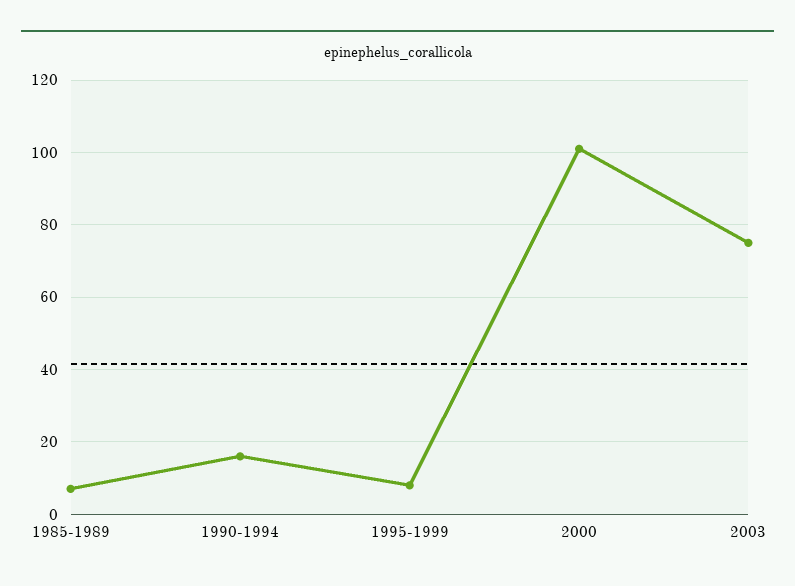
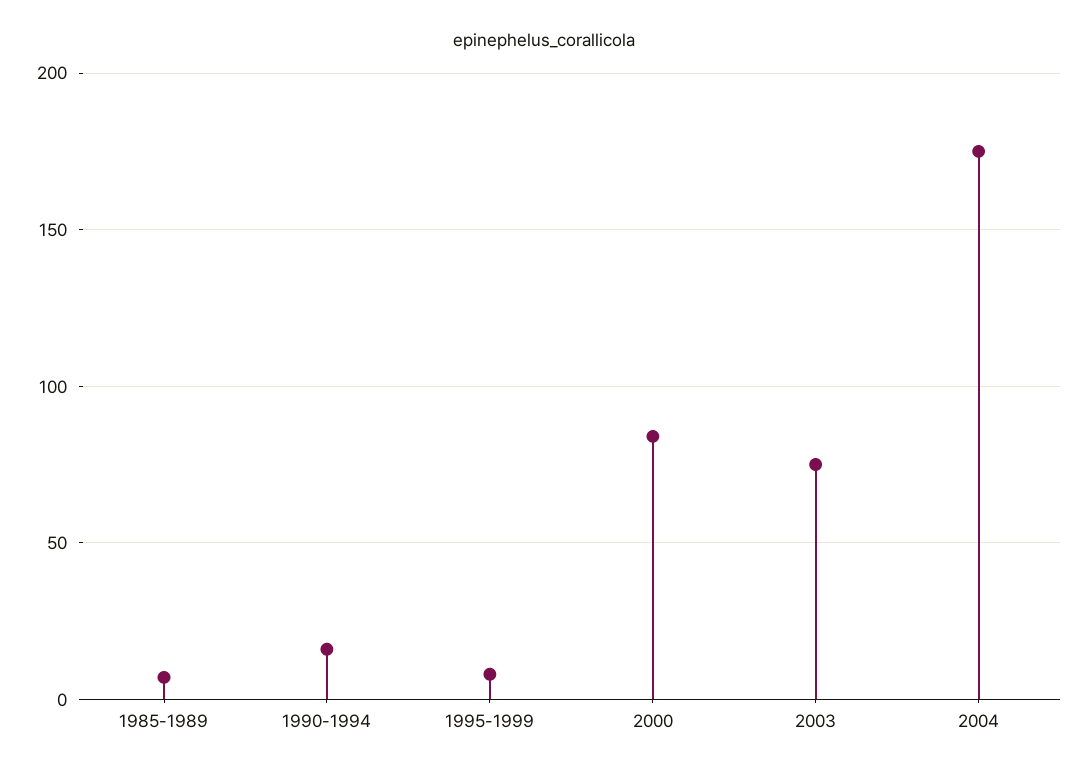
2000: 100 -> 85
2004: none -> 175

